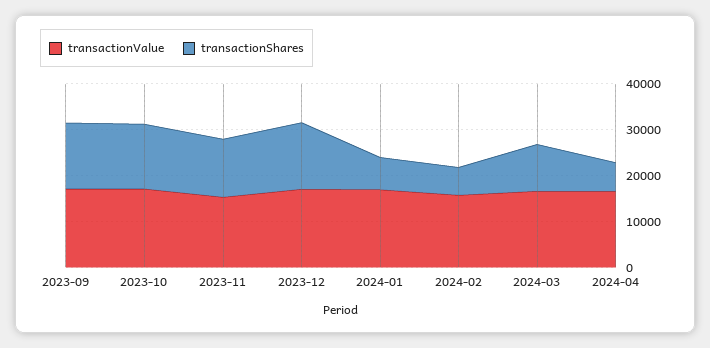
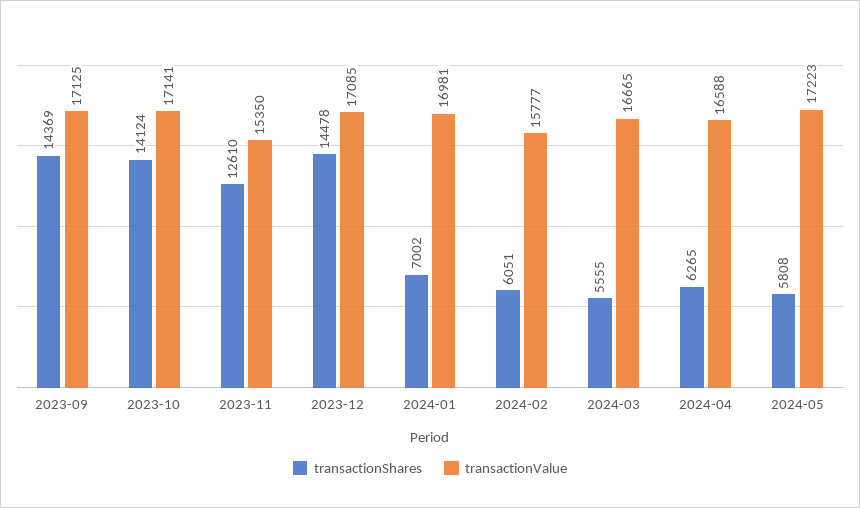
transactionShares, 2024-03: 10000 -> 5555
transactionShares, 2024-05: none -> 5808
transactionValue, 2024-05: none -> 17223

